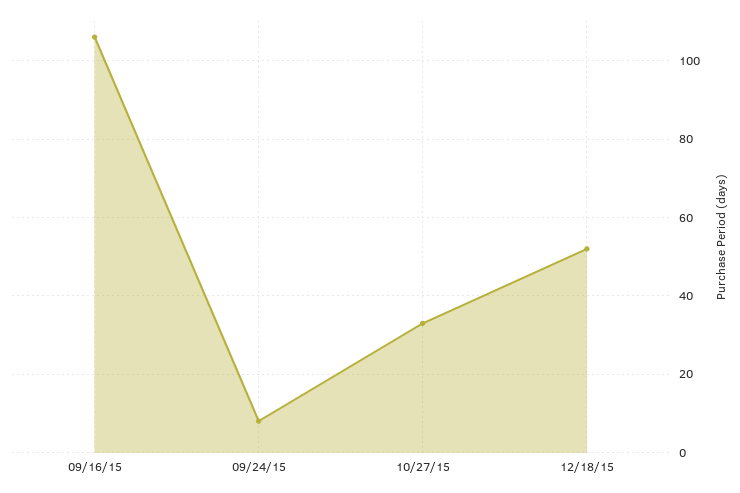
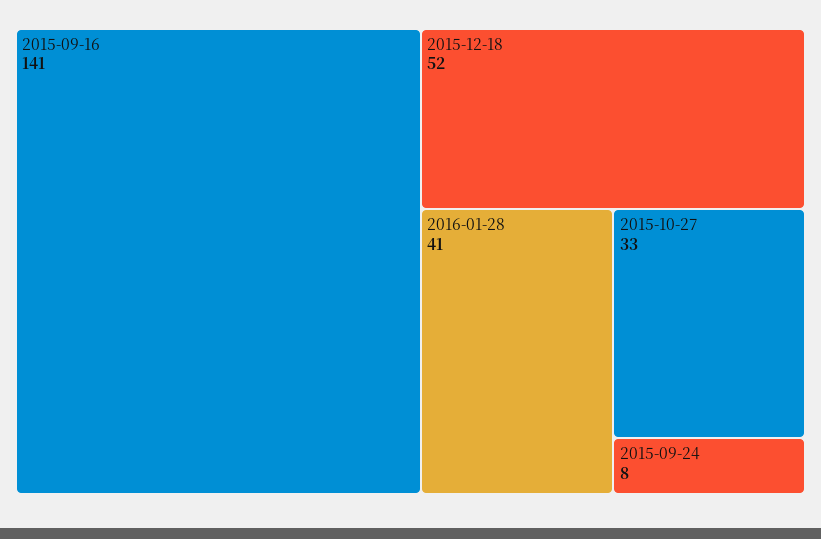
09/16/15: 105 -> 141
2016-01-28: none -> 41

